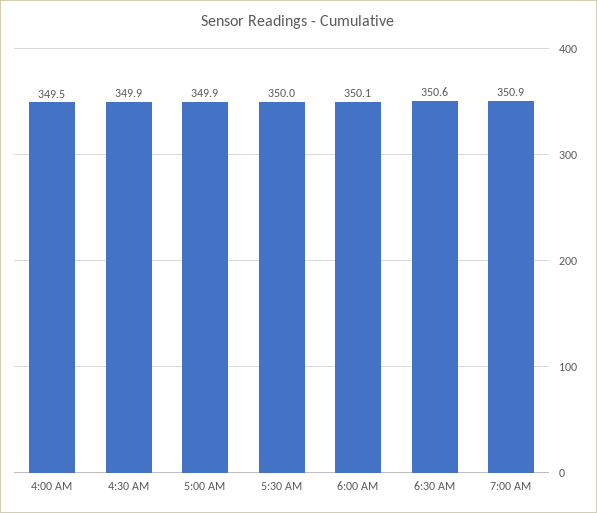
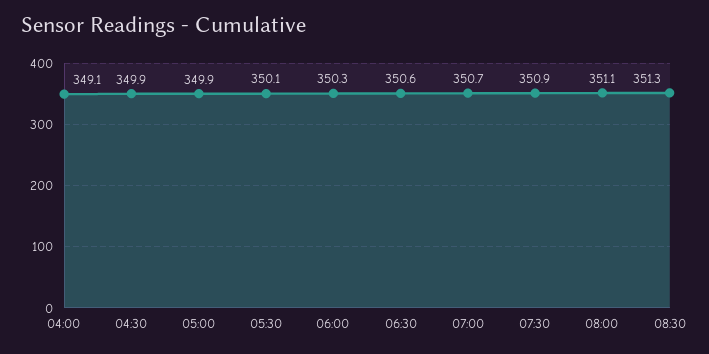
4:00 AM: 349.5 -> 349.1
5:30 AM: 350 -> 350.1
6:00 AM: 350.1 -> 350.3
7:00 AM: 350.9 -> 350.7
07:30: none -> 350.9
08:00: none -> 351.1
08:30: none -> 351.3

